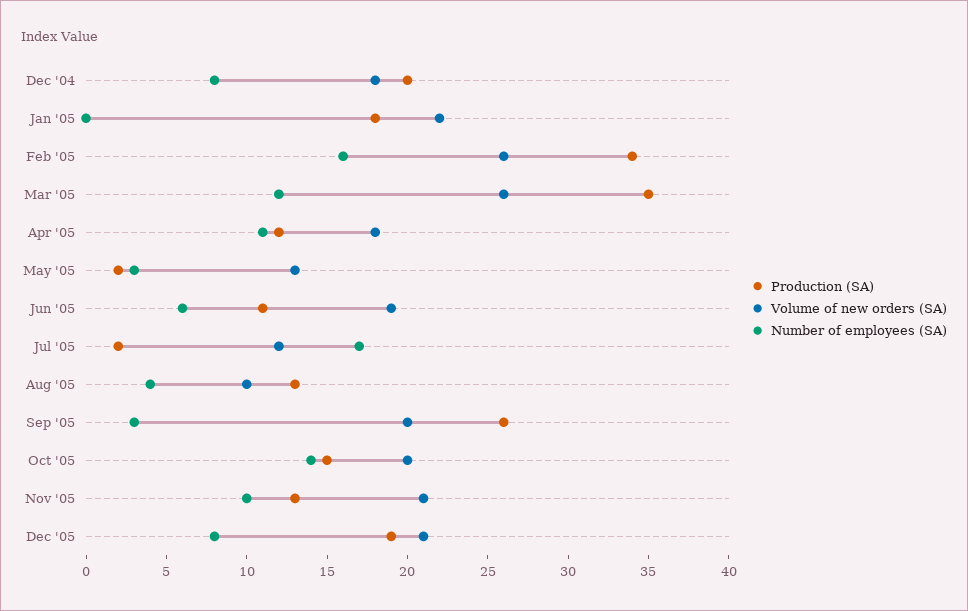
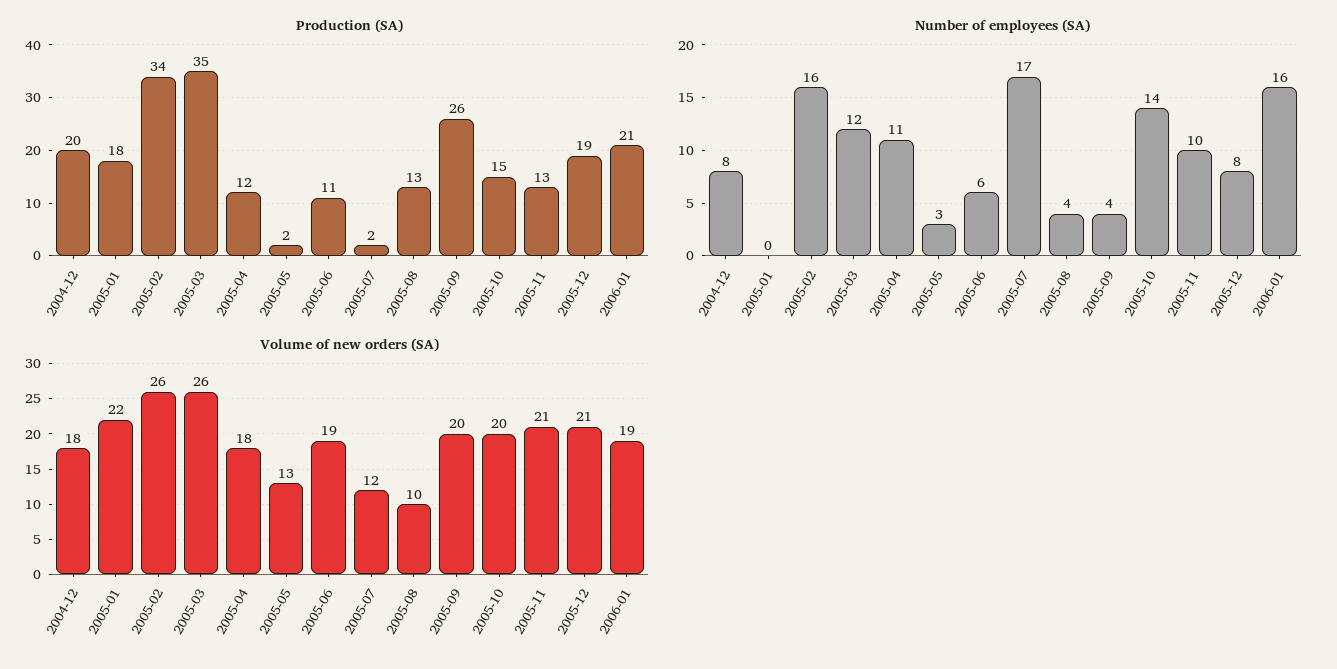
Number of employees (SA), Sep '05: 3 -> 4
Production (SA), 2006-01: none -> 21
Number of employees (SA), 2006-01: none -> 16
Volume of new orders (SA), 2006-01: none -> 19

